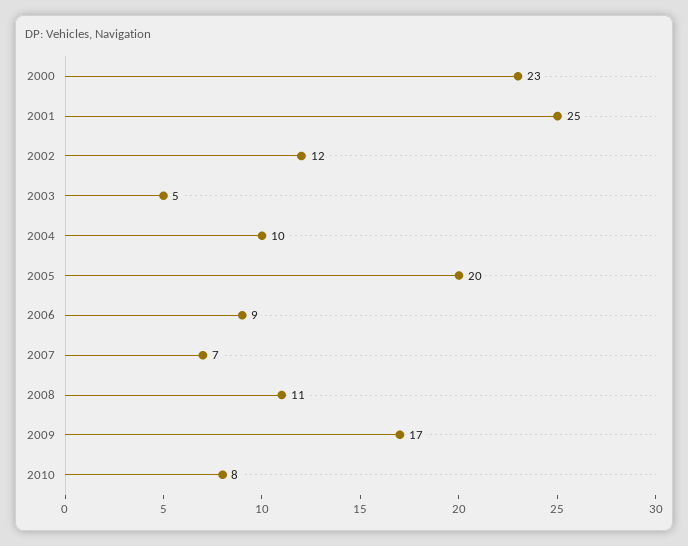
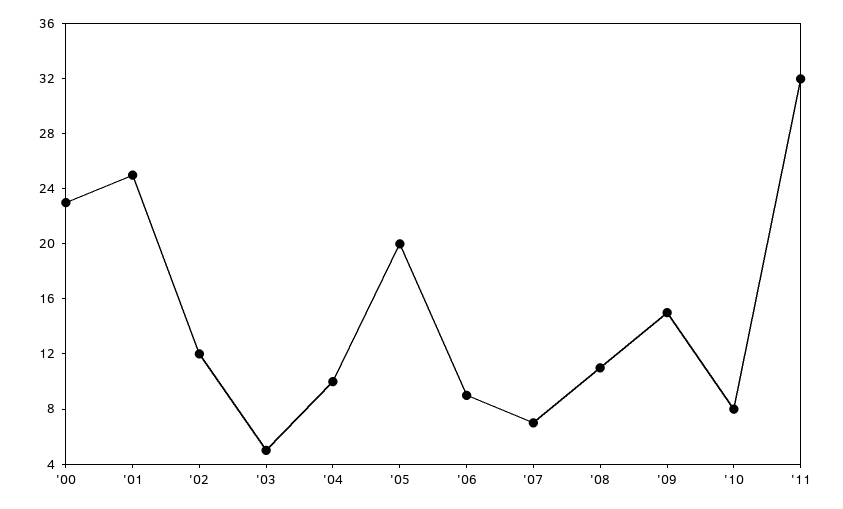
2009: 17 -> 15
'11: none -> 32

